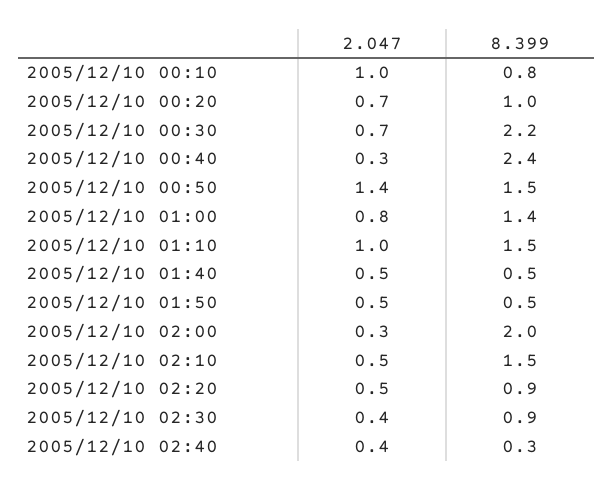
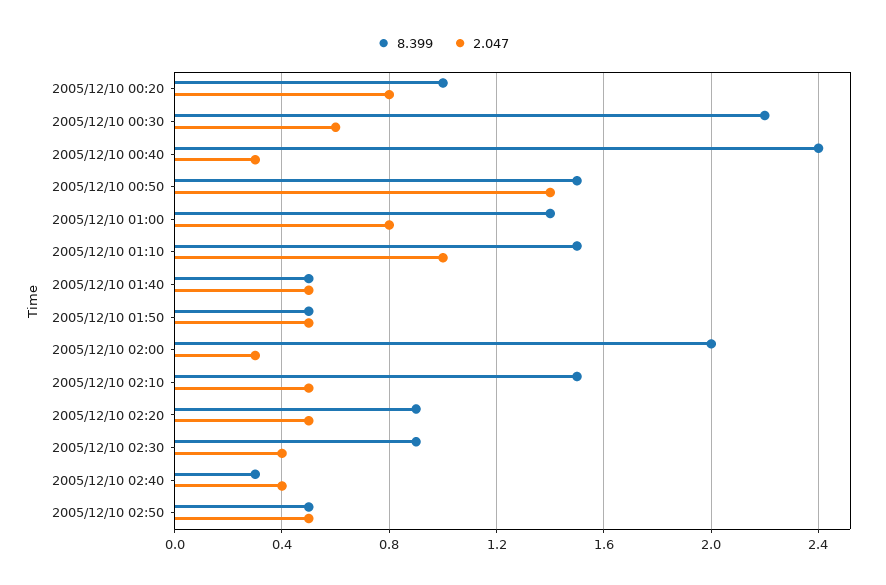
2.047, 2005/12/10 00:10: 1 -> none
8.399, 2005/12/10 00:10: 0.8 -> none
2.047, 2005/12/10 00:20: 0.7 -> 0.8
2.047, 2005/12/10 00:30: 0.7 -> 0.6
8.399, 2005/12/10 02:50: none -> 0.5
2.047, 2005/12/10 02:50: none -> 0.5

